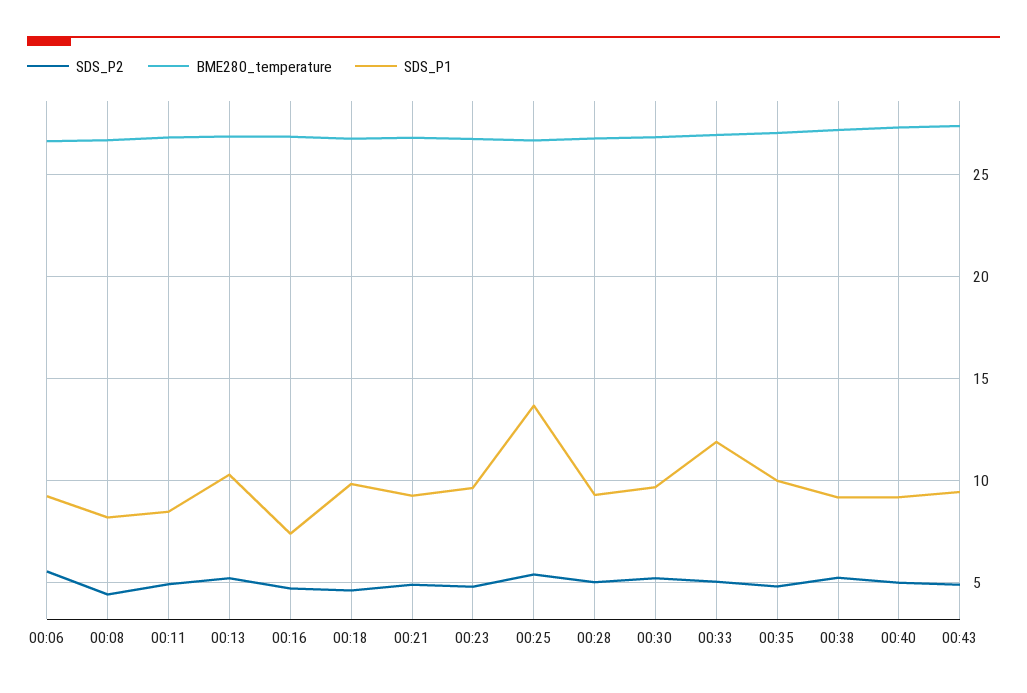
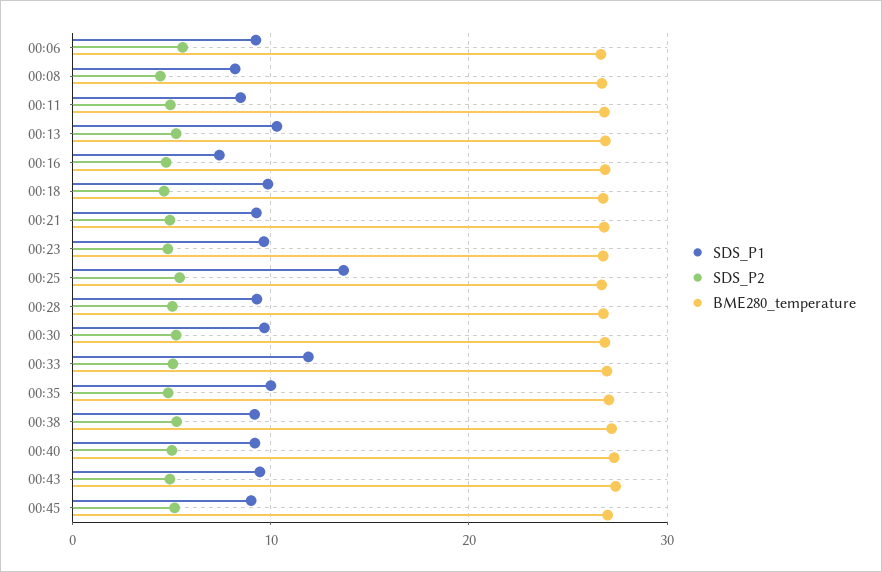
SDS_P1, 00:45: none -> 9
SDS_P2, 00:45: none -> 5
BME280_temperature, 00:45: none -> 27

